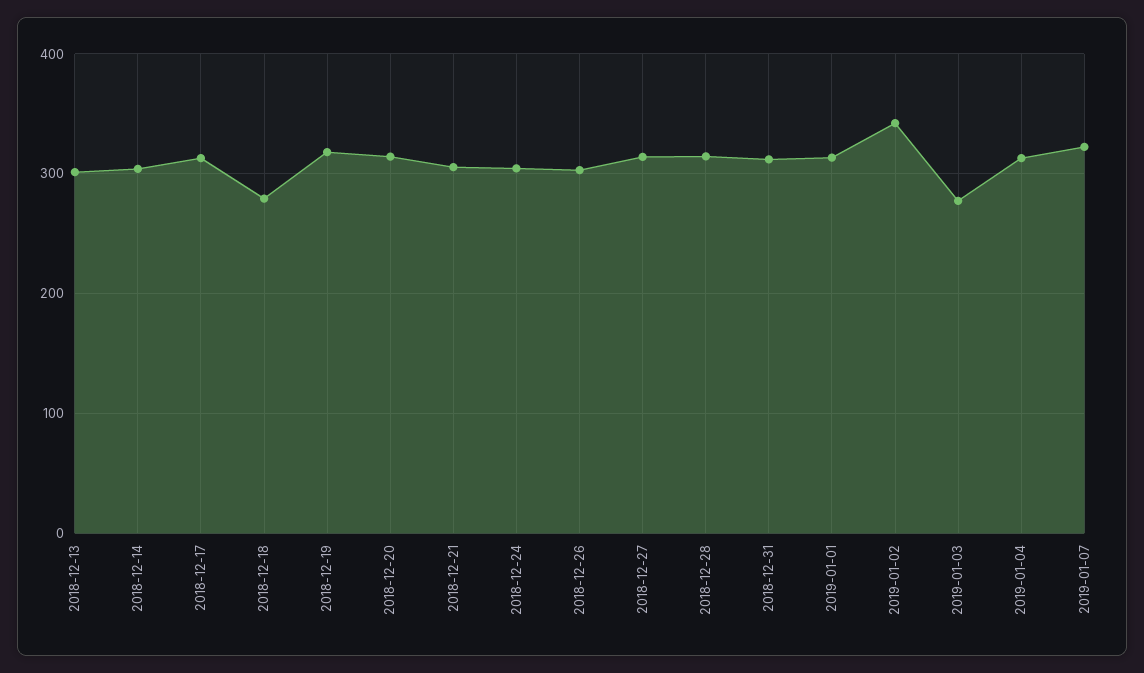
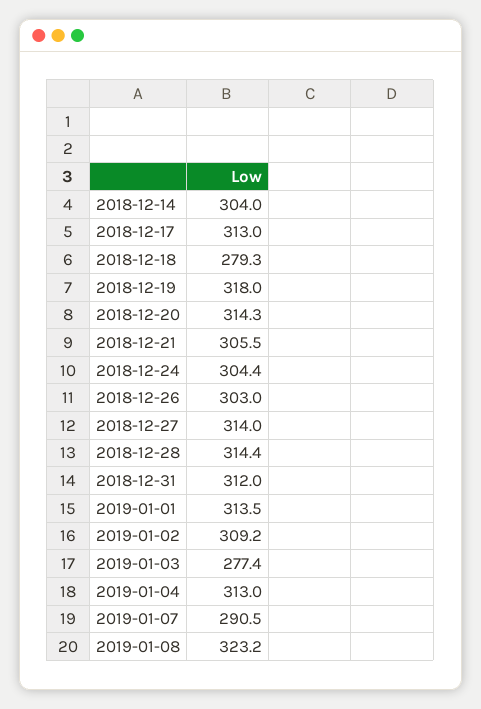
2018-12-13: 300 -> none
2019-01-02: 340 -> 309.2
2019-01-07: 320 -> 290.5
2019-01-08: none -> 323.2

